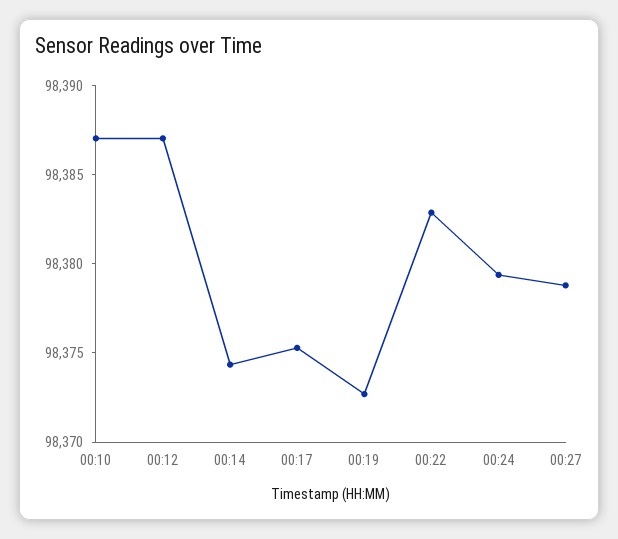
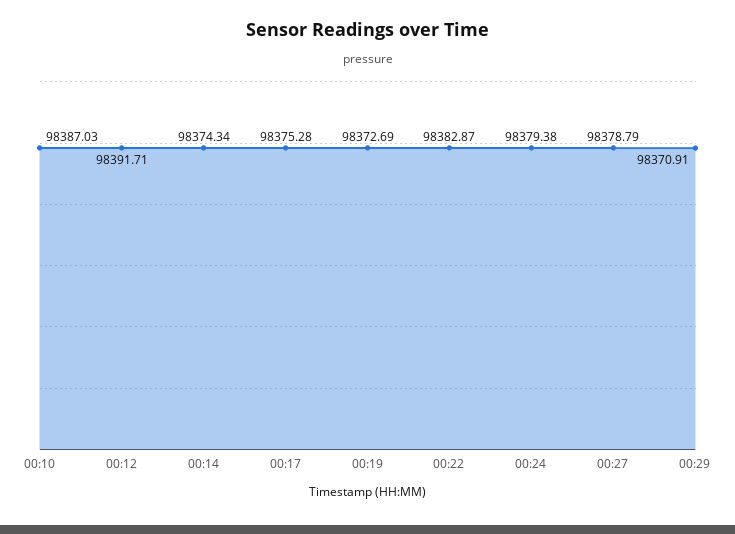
00:12: 98387 -> 98391.71
00:29: none -> 98370.91

